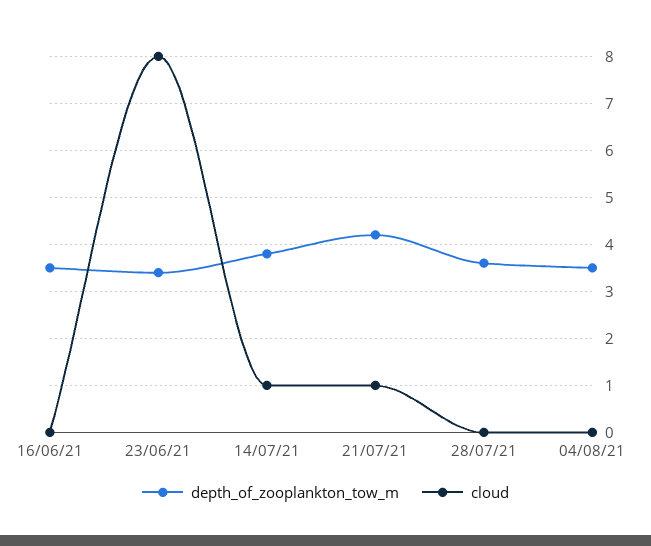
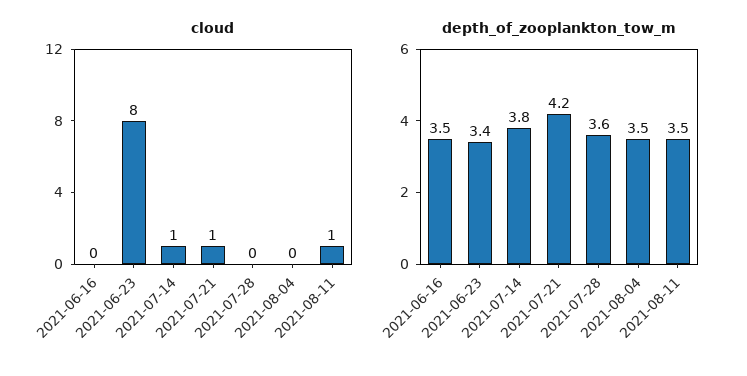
cloud, 2021-08-11: none -> 1
depth_of_zooplankton_tow_m, 2021-08-11: none -> 3.5

